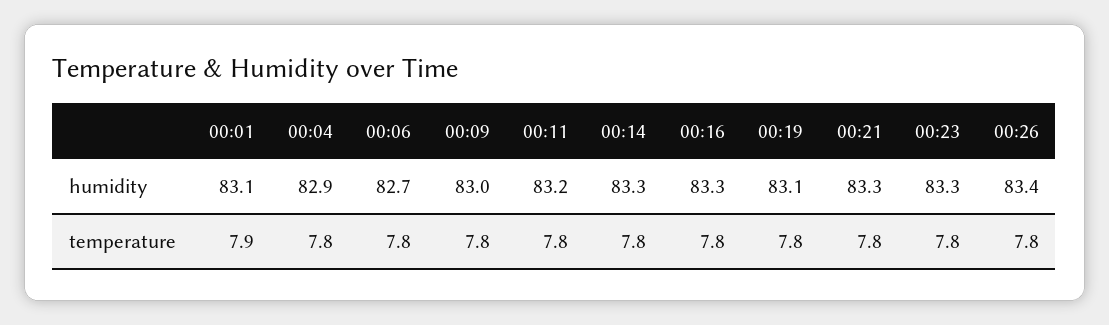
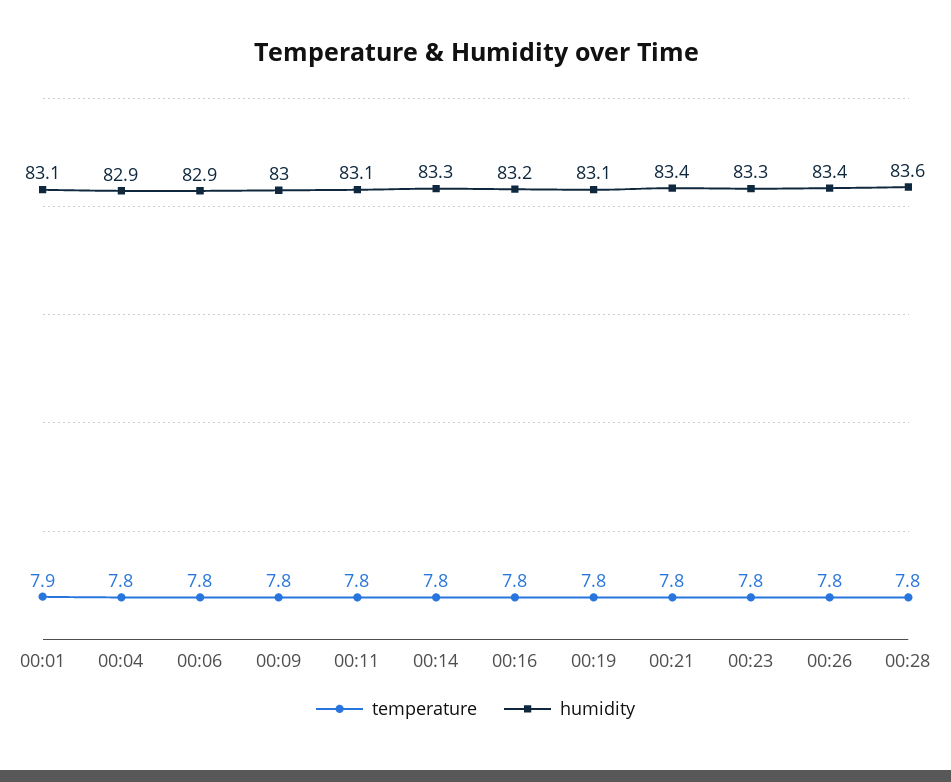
humidity, 00:06: 82.7 -> 82.9
humidity, 00:11: 83.2 -> 83.1
humidity, 00:16: 83.3 -> 83.2
humidity, 00:21: 83.3 -> 83.4
temperature, 00:28: none -> 7.8
humidity, 00:28: none -> 83.6

